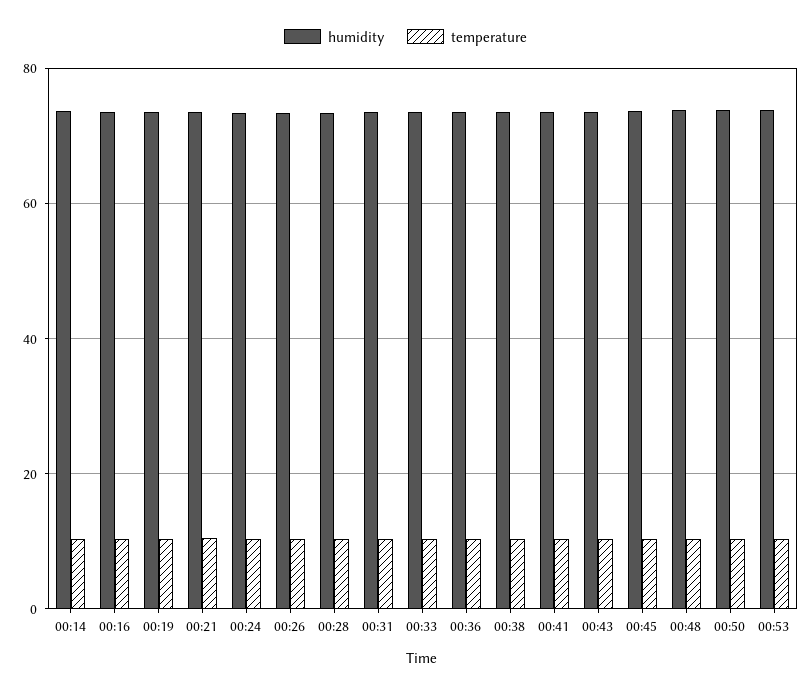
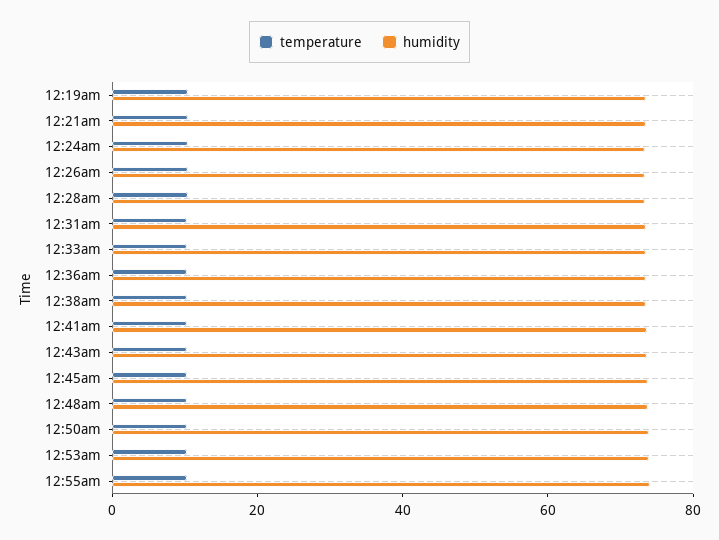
humidity, 00:14: 74 -> none
temperature, 00:14: 10 -> none
humidity, 00:16: 74 -> none
temperature, 00:16: 10 -> none
temperature, 12:55am: none -> 10
humidity, 12:55am: none -> 75

